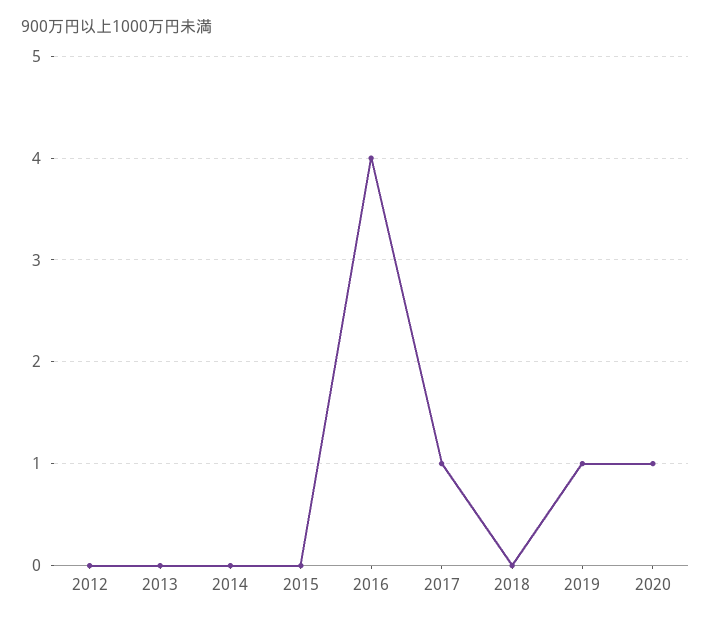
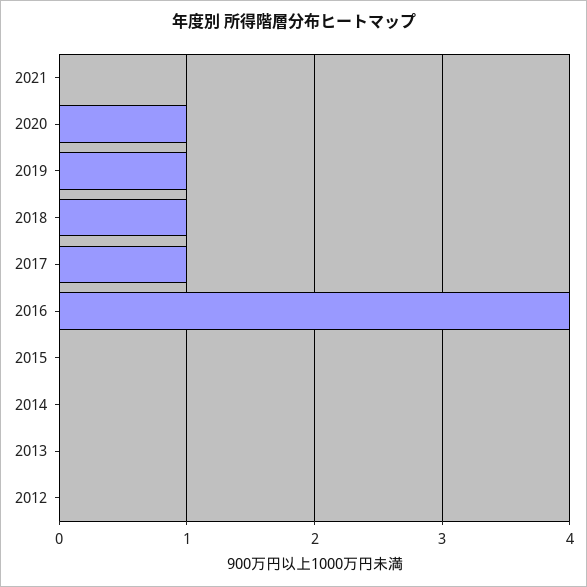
2018: 0 -> 1
2021: none -> 0

